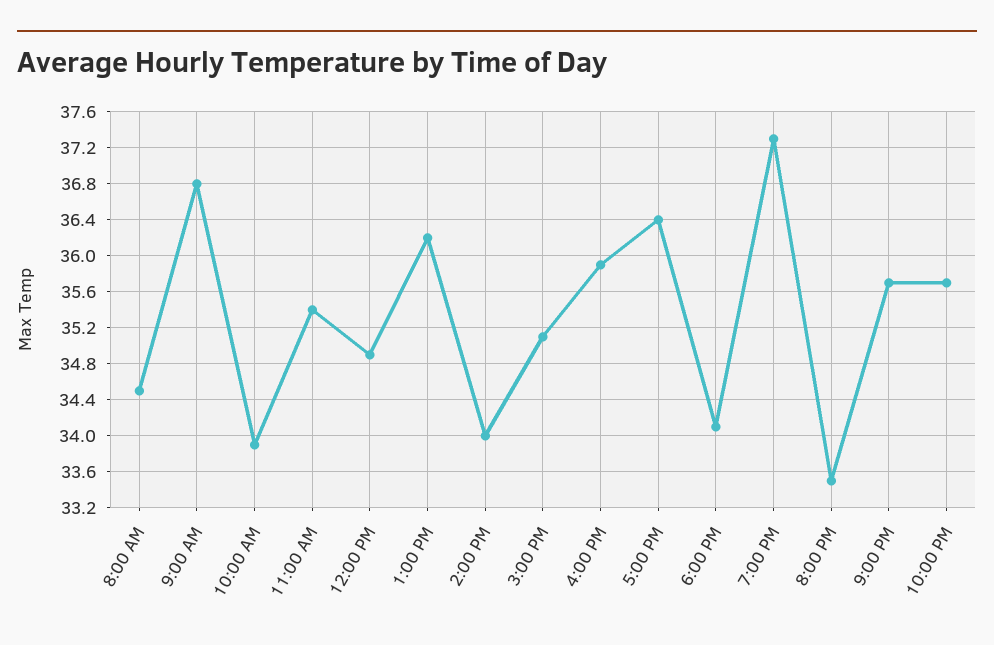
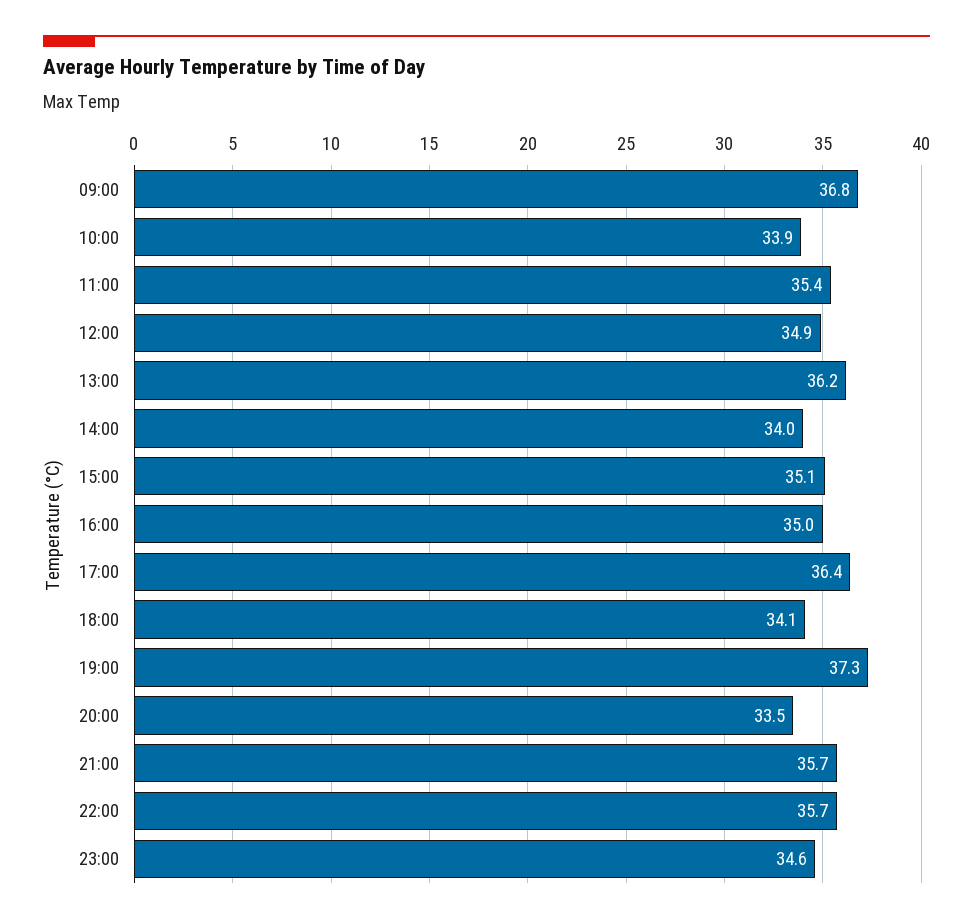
8:00 AM: 34.5 -> none
4:00 PM: 35.9 -> 35
23:00: none -> 34.6

